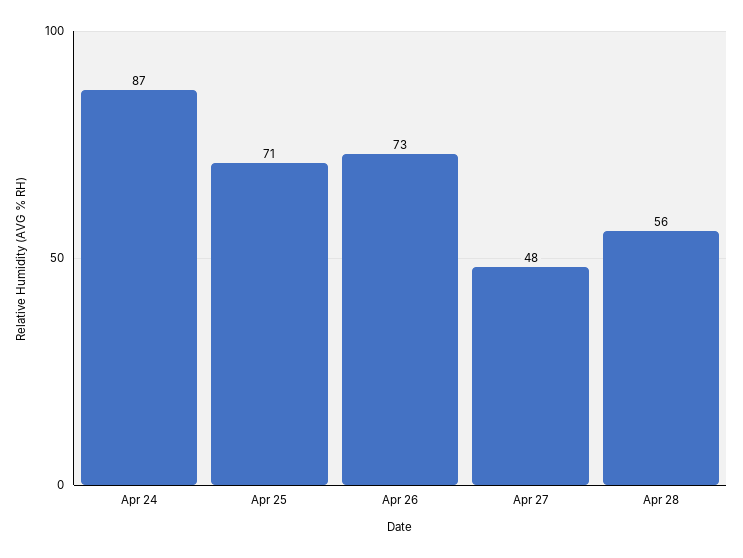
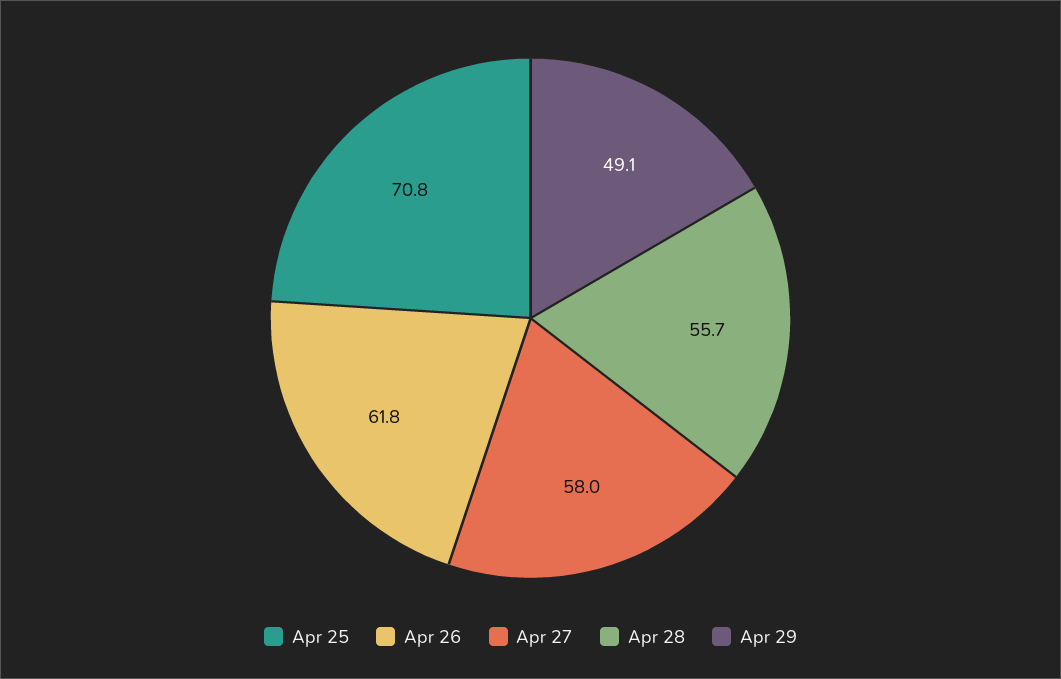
Apr 24: 87 -> none
Apr 26: 73 -> 61.8
Apr 27: 48 -> 58
Apr 29: none -> 49.1

